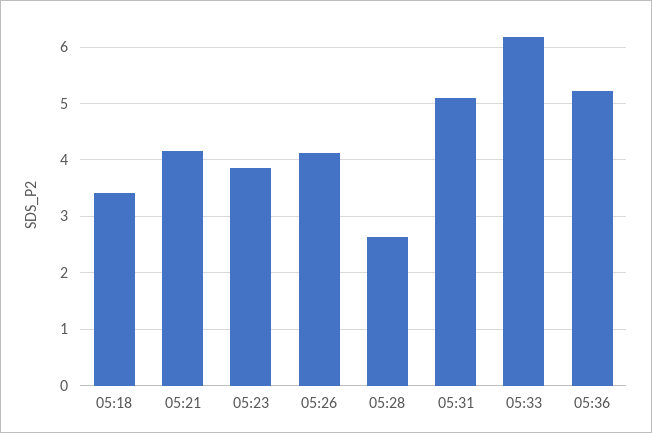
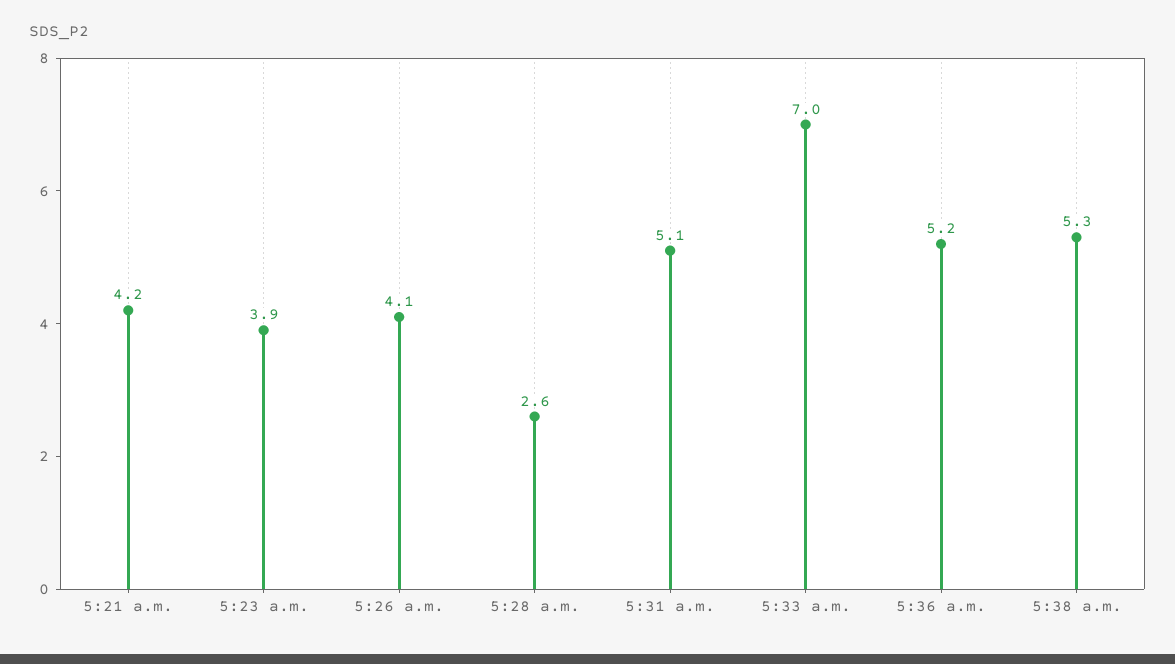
05:18: 3.4 -> none
05:33: 6.2 -> 7
5:38 a.m.: none -> 5.3

